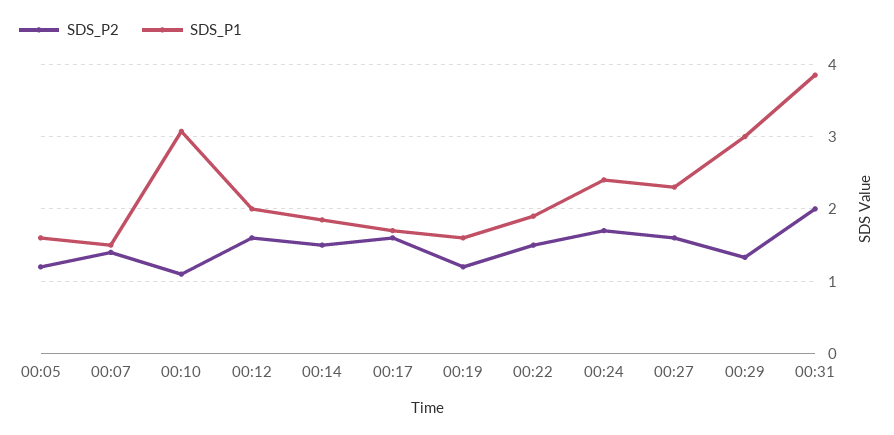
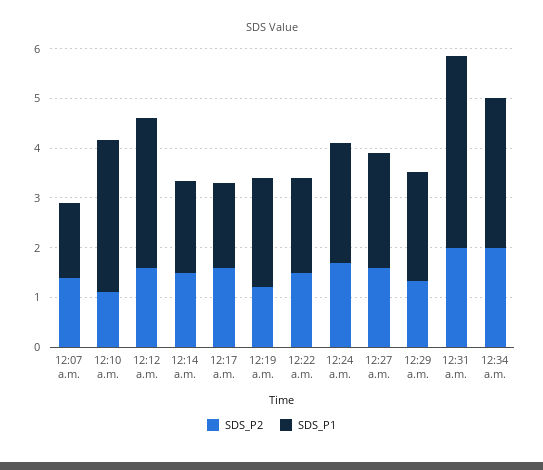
SDS_P2, 00:05: 1.2 -> none
SDS_P1, 00:05: 1.6 -> none
SDS_P1, 00:12: 2 -> 3
SDS_P1, 00:19: 1.6 -> 2.2
SDS_P1, 00:29: 3 -> 2.2
SDS_P2, 12:34 a.m.: none -> 2
SDS_P1, 12:34 a.m.: none -> 3

